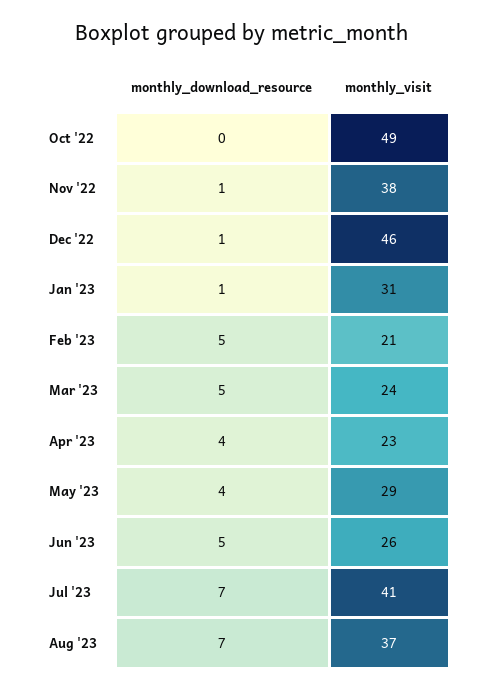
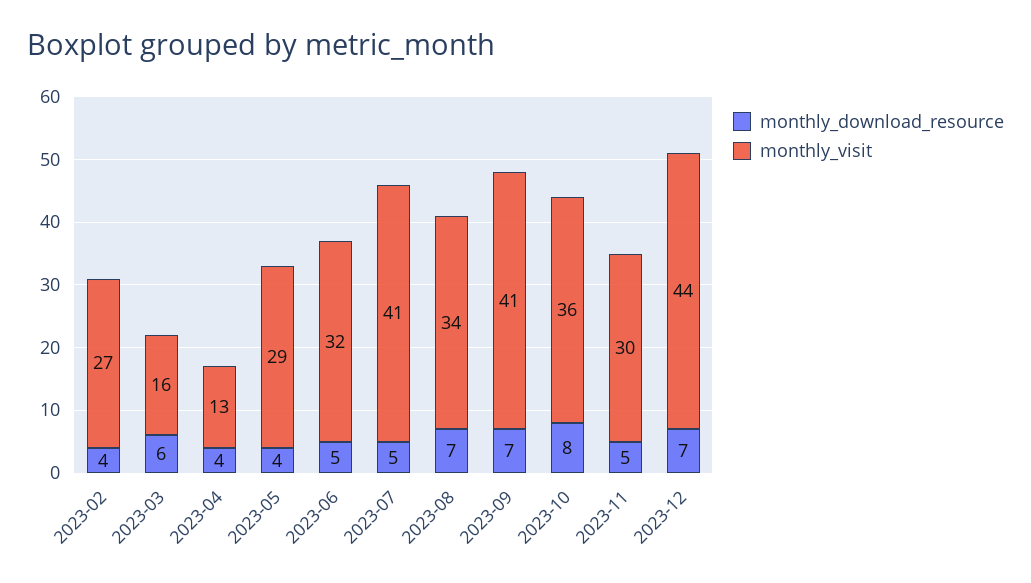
monthly_download_resource, Oct '22: 0 -> none
monthly_visit, Oct '22: 49 -> none
monthly_download_resource, Nov '22: 1 -> none
monthly_visit, Nov '22: 38 -> none
monthly_download_resource, Dec '22: 1 -> none
monthly_visit, Dec '22: 46 -> none
monthly_download_resource, Jan '23: 1 -> none
monthly_visit, Jan '23: 31 -> none
monthly_download_resource, Feb '23: 5 -> 4
monthly_visit, Feb '23: 21 -> 27
monthly_download_resource, Mar '23: 5 -> 6
monthly_visit, Mar '23: 24 -> 16
monthly_visit, Apr '23: 23 -> 13
monthly_visit, Jun '23: 26 -> 32
monthly_download_resource, Jul '23: 7 -> 5
monthly_visit, Aug '23: 37 -> 34
monthly_download_resource, 2023-09: none -> 7
monthly_visit, 2023-09: none -> 41
monthly_download_resource, 2023-10: none -> 8
monthly_visit, 2023-10: none -> 36
monthly_download_resource, 2023-11: none -> 5
monthly_visit, 2023-11: none -> 30
monthly_download_resource, 2023-12: none -> 7
monthly_visit, 2023-12: none -> 44

